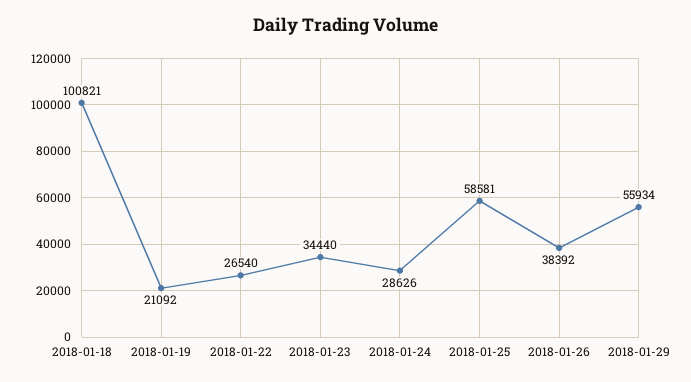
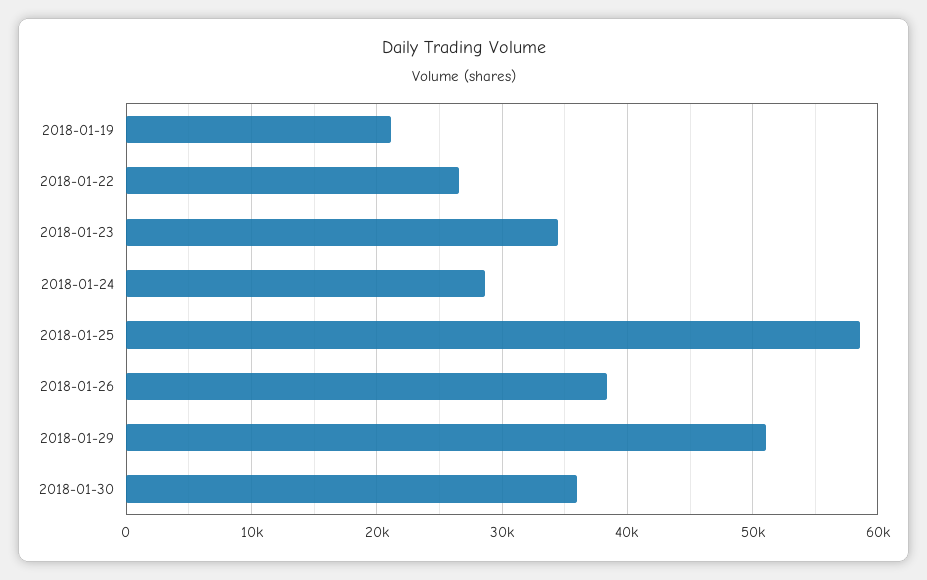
2018-01-18: 100821 -> none
2018-01-29: 55934 -> 51000
2018-01-30: none -> 36000

